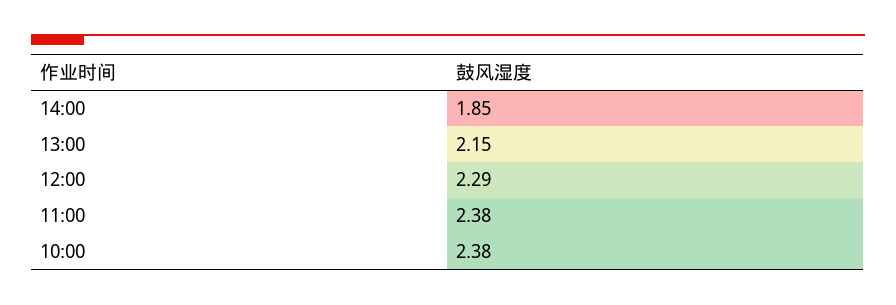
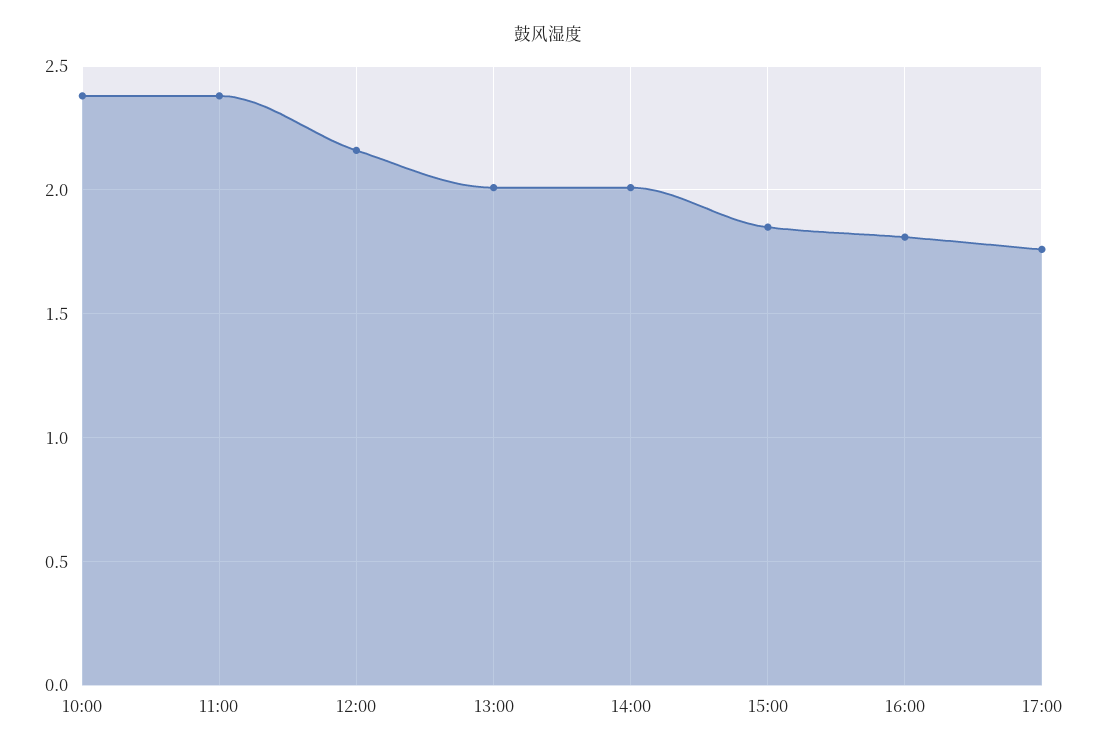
14:00: 1.85 -> 2
13:00: 2.15 -> 2
12:00: 2.29 -> 2.15
15:00: none -> 1.85
16:00: none -> 1.8
17:00: none -> 1.75

